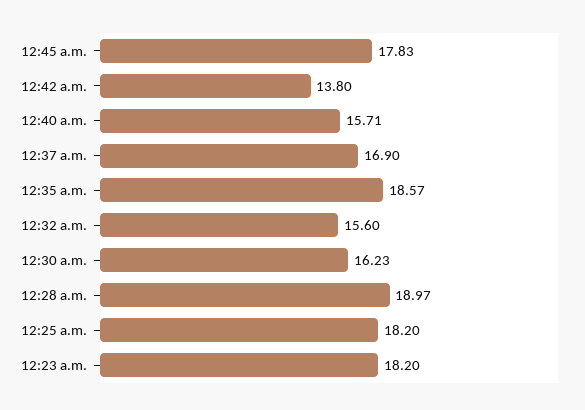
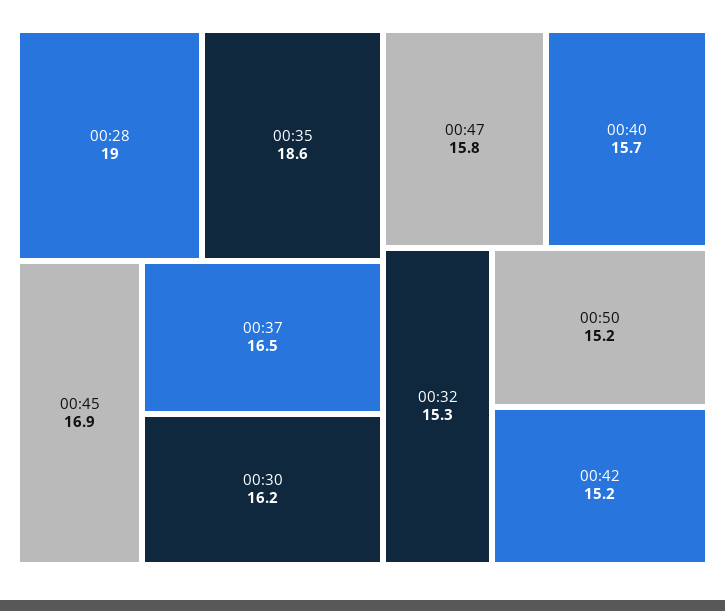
12:45 a.m.: 17.83 -> 16.9
12:42 a.m.: 13.8 -> 15.2
12:37 a.m.: 16.9 -> 16.5
12:32 a.m.: 15.6 -> 15.3
12:25 a.m.: 18.2 -> none
12:23 a.m.: 18.2 -> none
00:47: none -> 15.8
00:50: none -> 15.2

